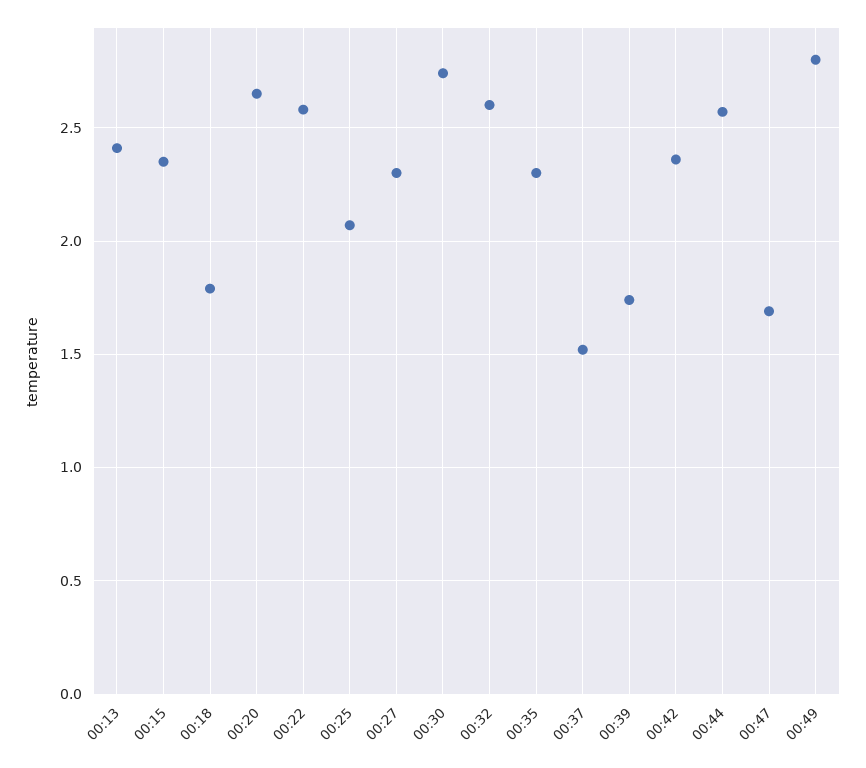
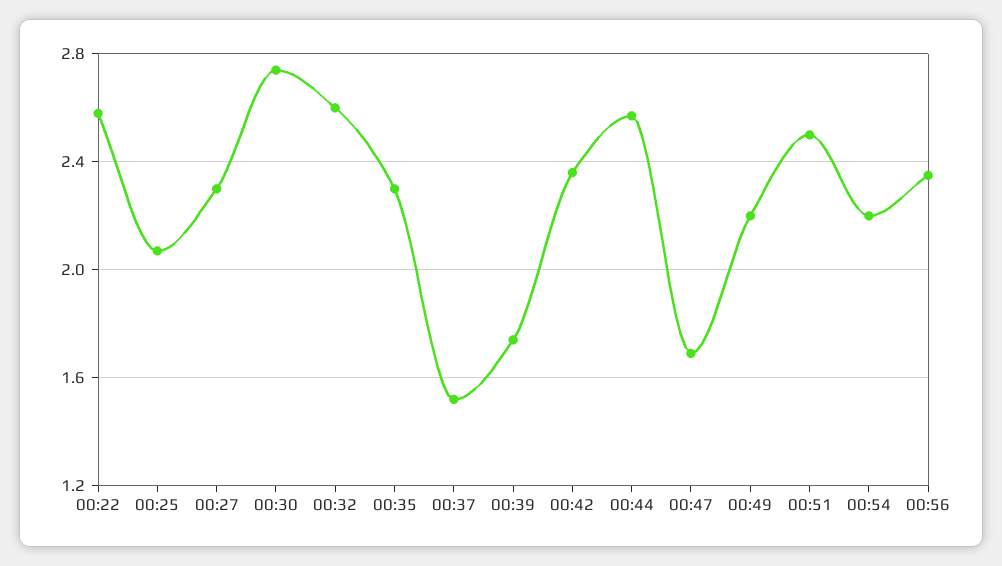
00:13: 2.4 -> none
00:15: 2.35 -> none
00:18: 1.8 -> none
00:20: 2.65 -> none
00:49: 2.8 -> 2.2
00:51: none -> 2.5
00:54: none -> 2.2
00:56: none -> 2.35

